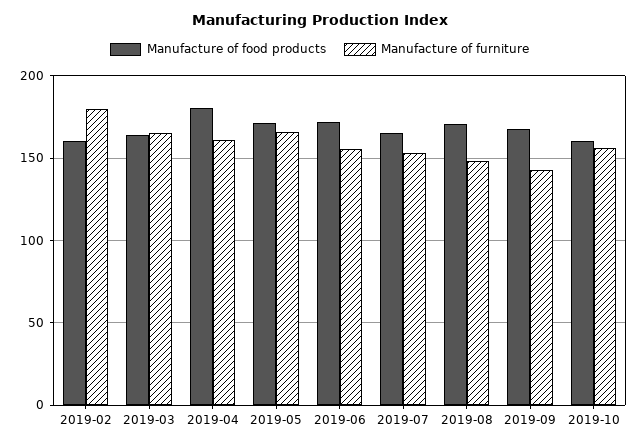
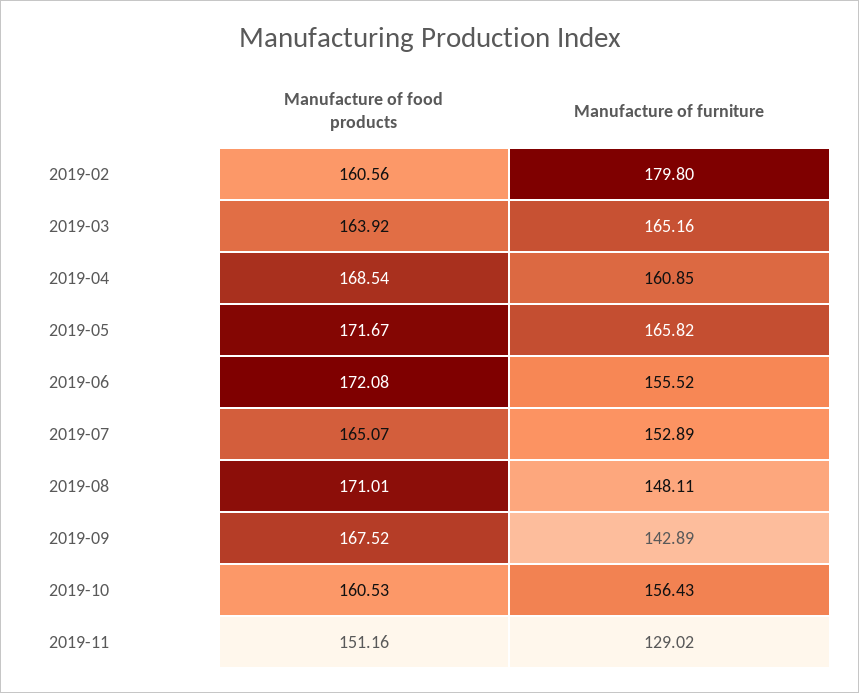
Manufacture of food products, 2019-04: 180 -> 168.54
Manufacture of food products, 2019-11: none -> 151.16
Manufacture of furniture, 2019-11: none -> 129.02

